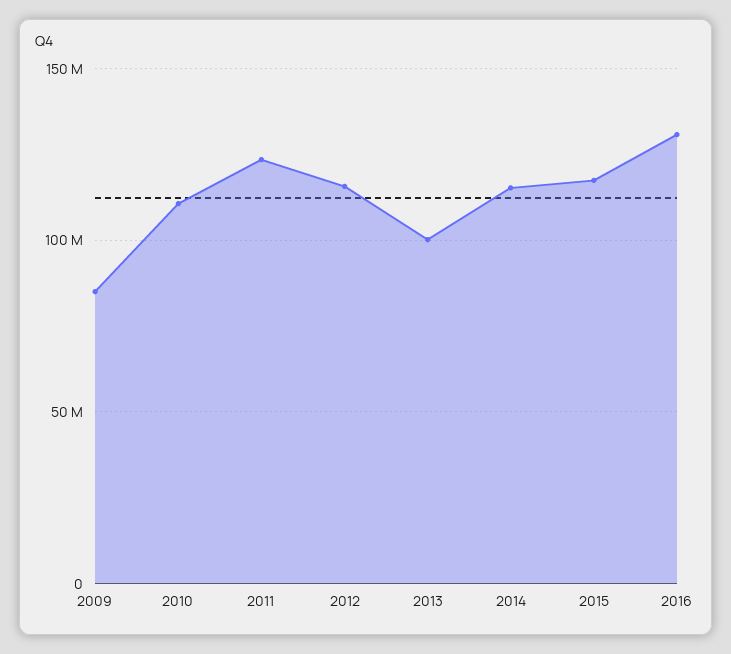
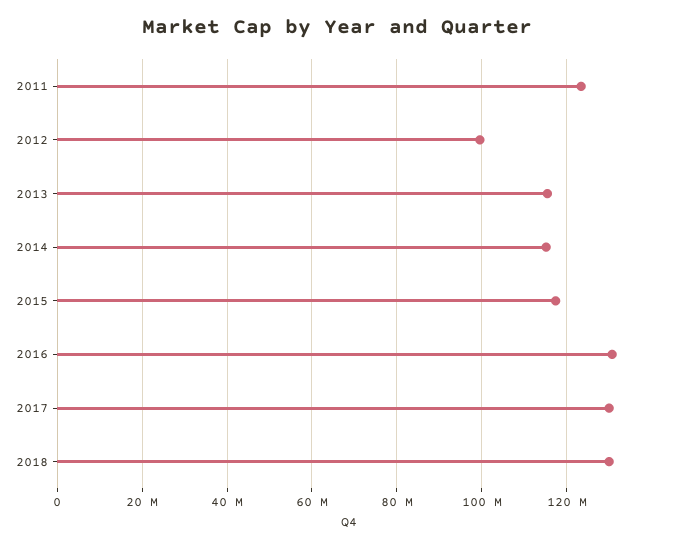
2009: 85000000 -> none
2010: 110000000 -> none
2012: 115000000 -> 100000000
2013: 100000000 -> 116000000
2017: none -> 130000000
2018: none -> 130000000

